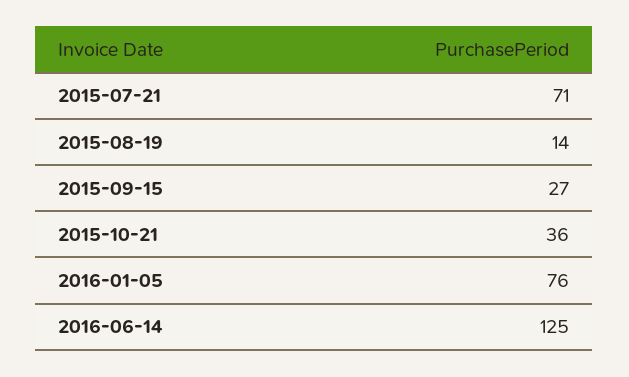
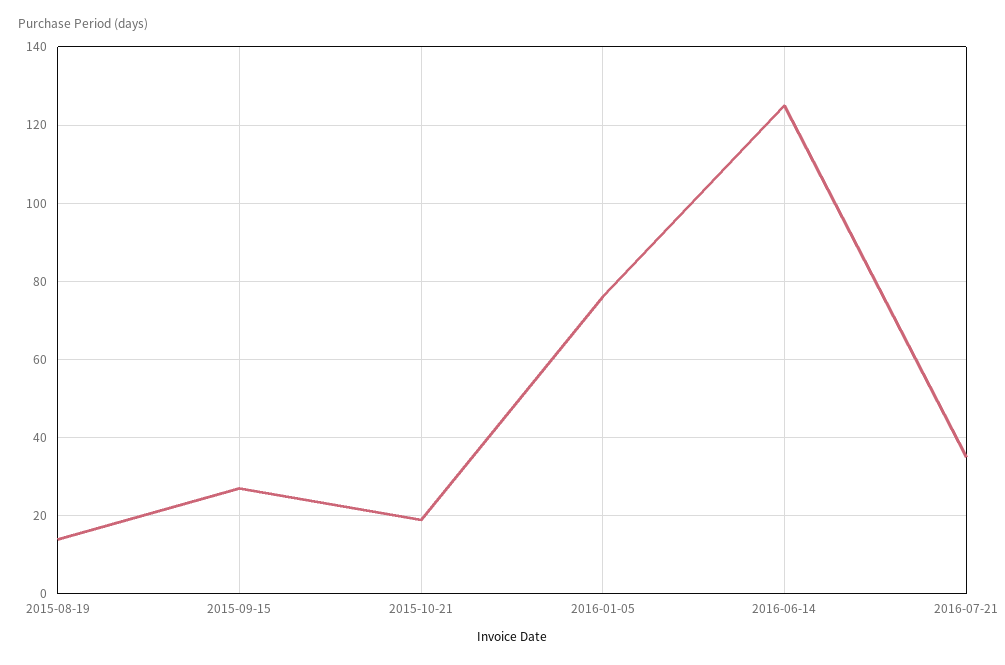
2015-07-21: 71 -> none
2015-10-21: 36 -> 20
2016-07-21: none -> 35

